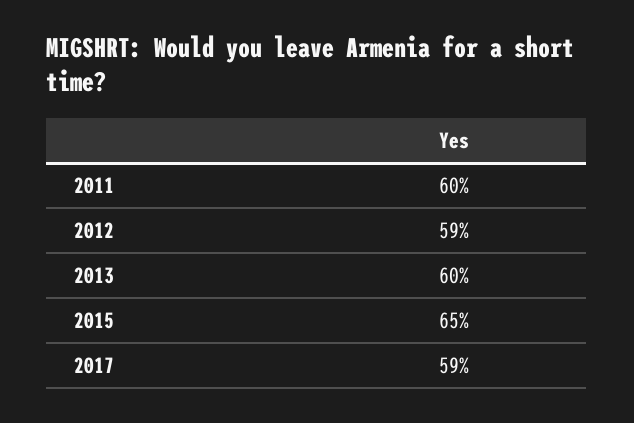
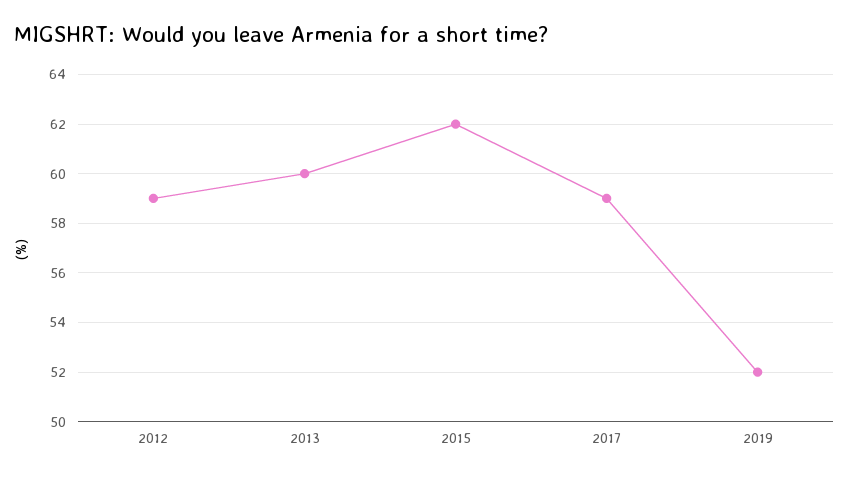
2011: 60 -> none
2015: 65 -> 62
2019: none -> 52

